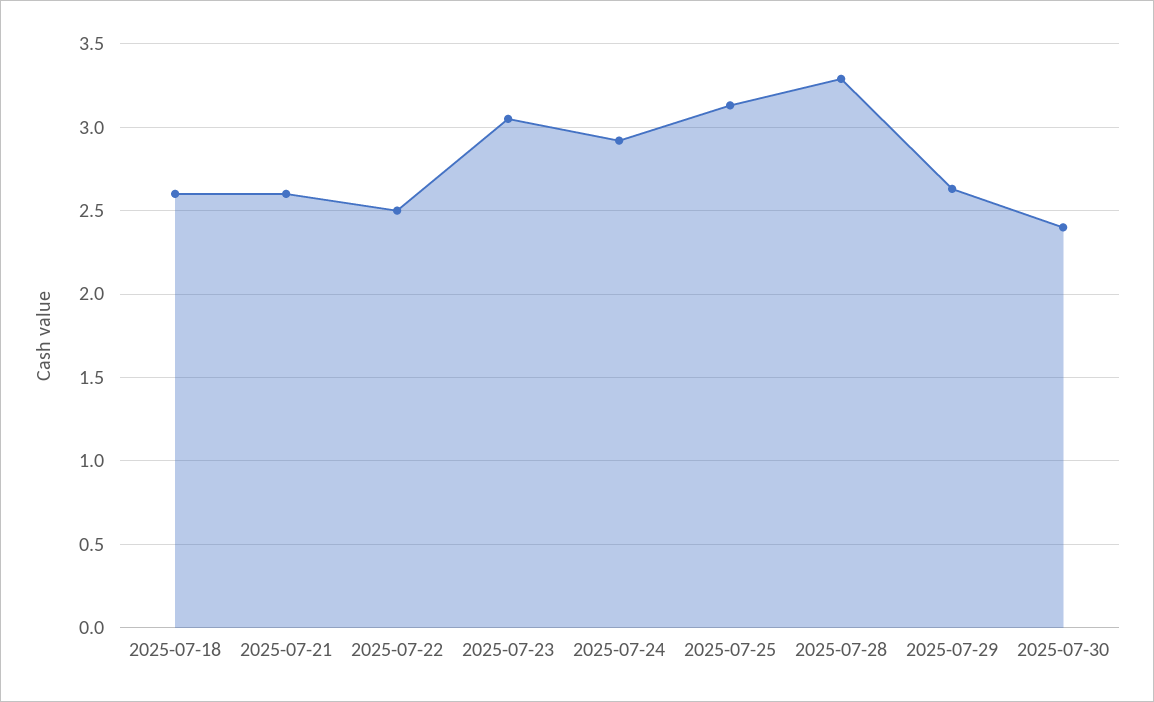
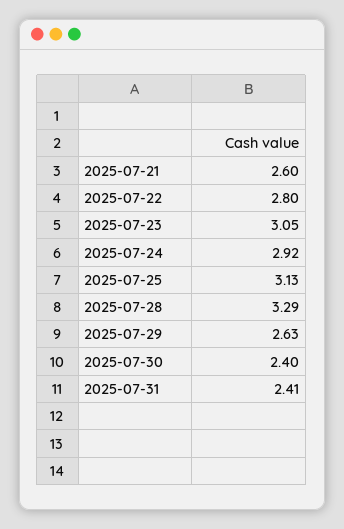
2025-07-18: 2.6 -> none
2025-07-22: 2.5 -> 2.8
2025-07-31: none -> 2.41

